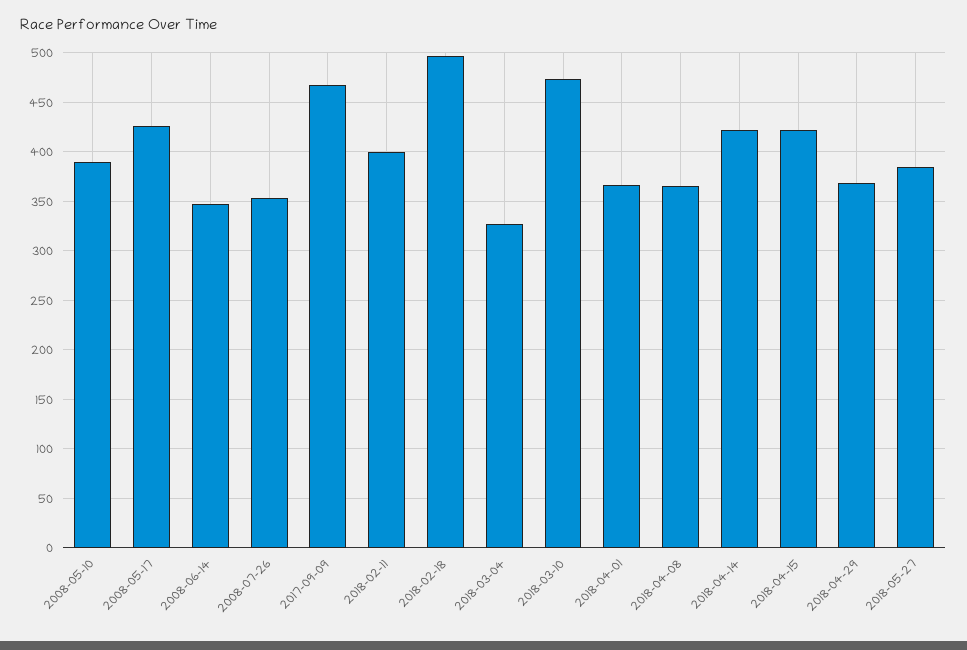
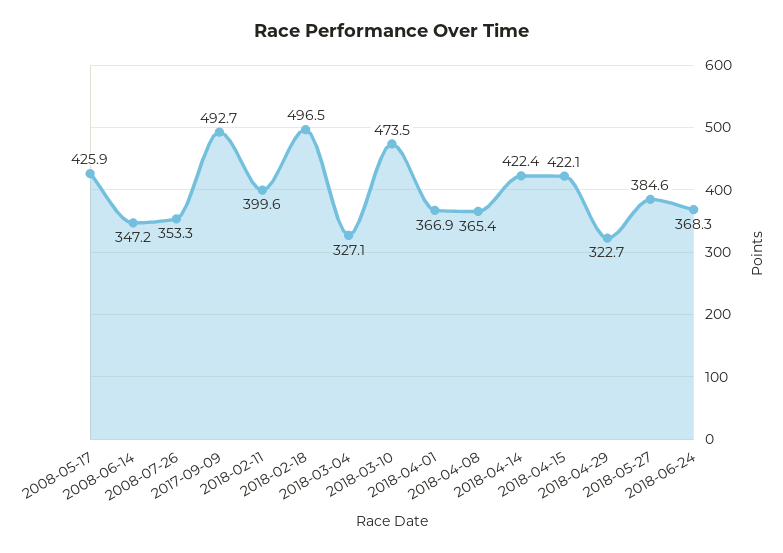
2008-05-10: 390 -> none
2017-09-09: 470 -> 492.7
2018-04-29: 370 -> 322.7
2018-06-24: none -> 368.3

